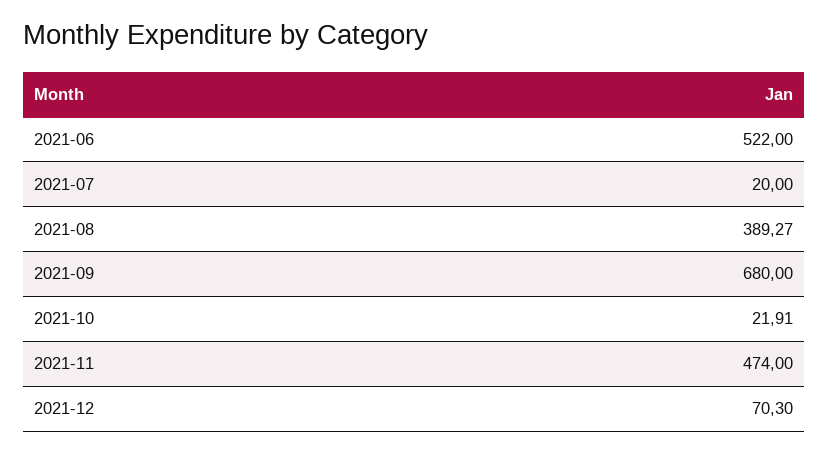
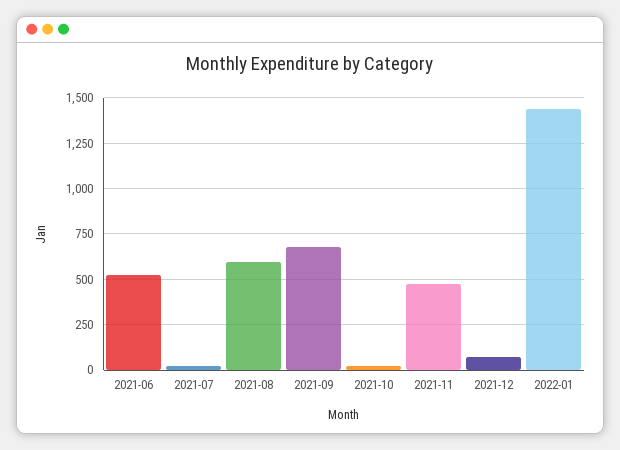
2021-08: 389.27 -> 600
2022-01: none -> 1450

